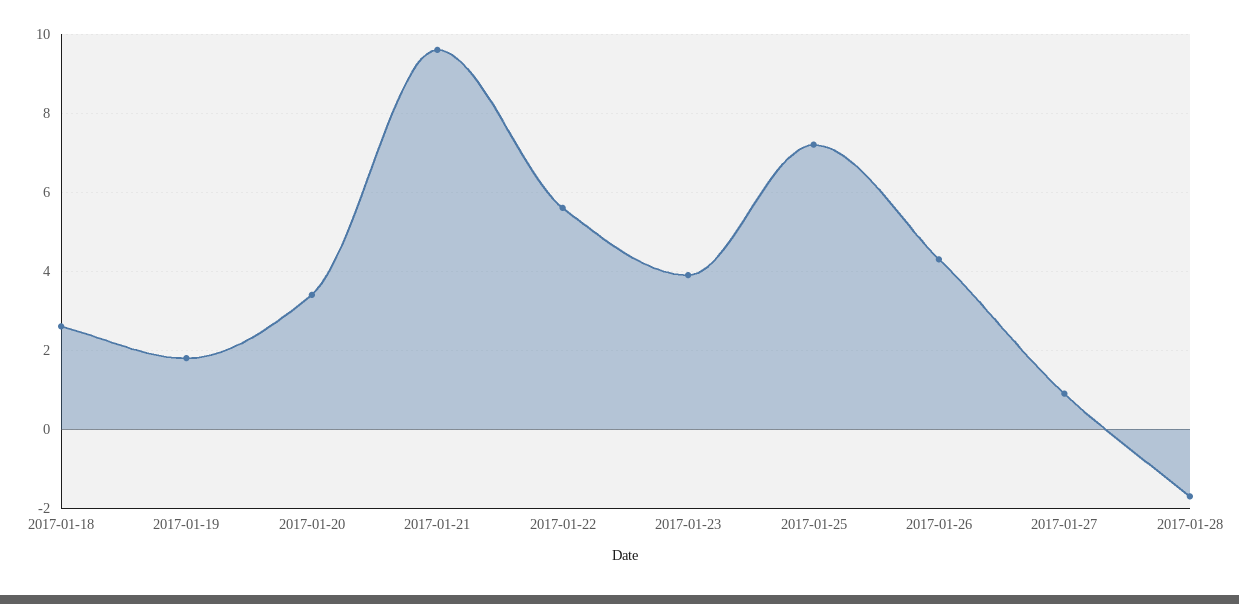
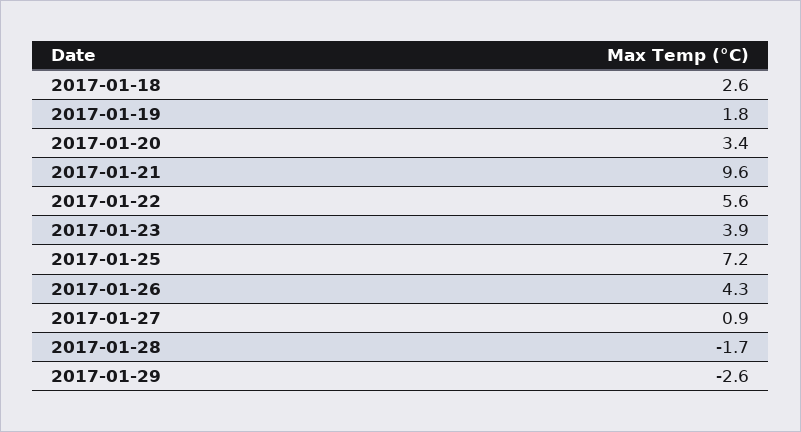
2017-01-29: none -> -2.6

